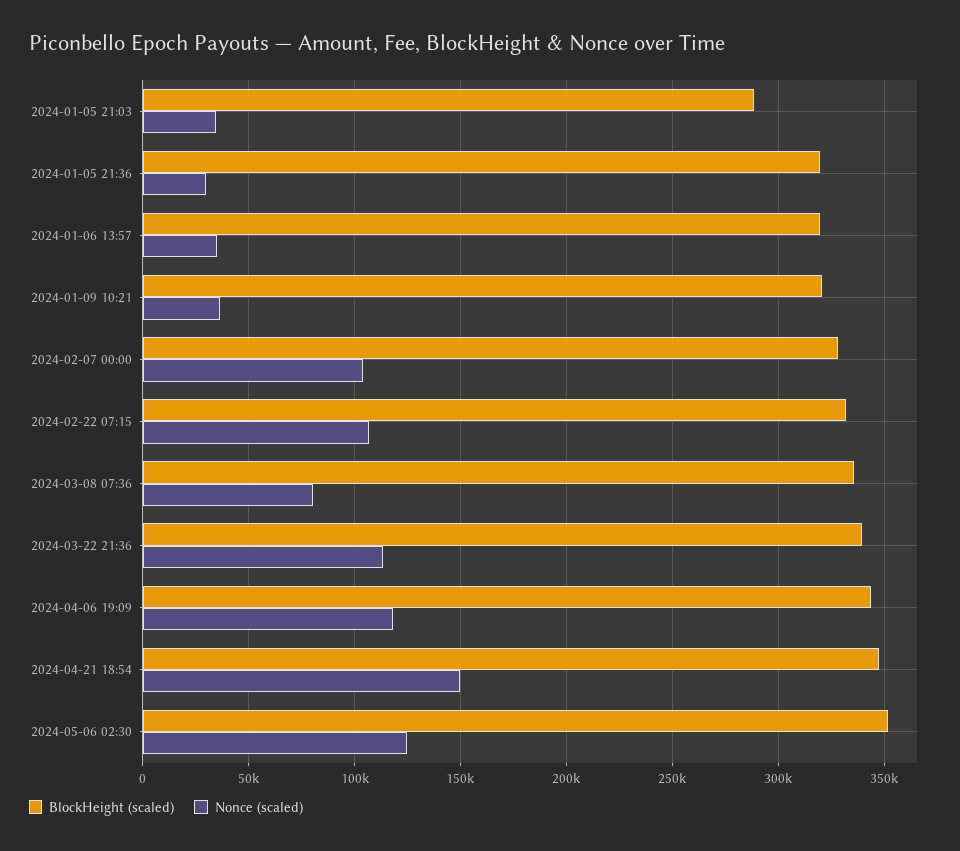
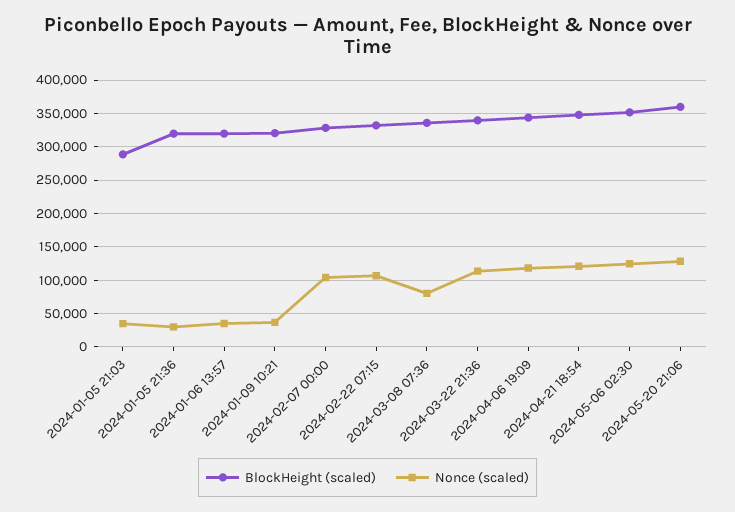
Nonce (scaled), 2024-04-21 18:54: 150000 -> 120000
BlockHeight (scaled), 2024-05-20 21:06: none -> 360000
Nonce (scaled), 2024-05-20 21:06: none -> 130000

